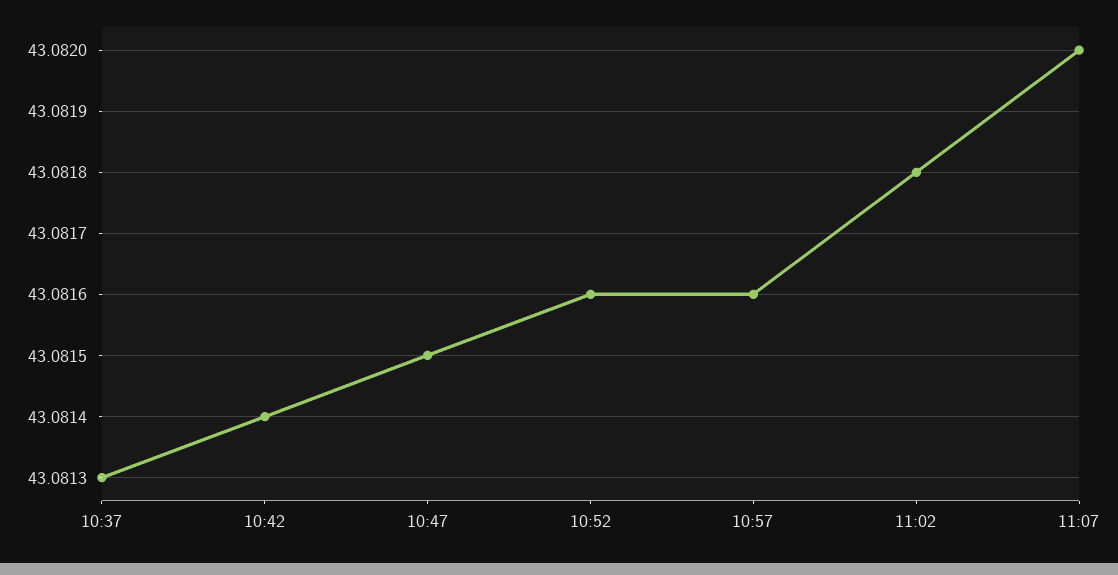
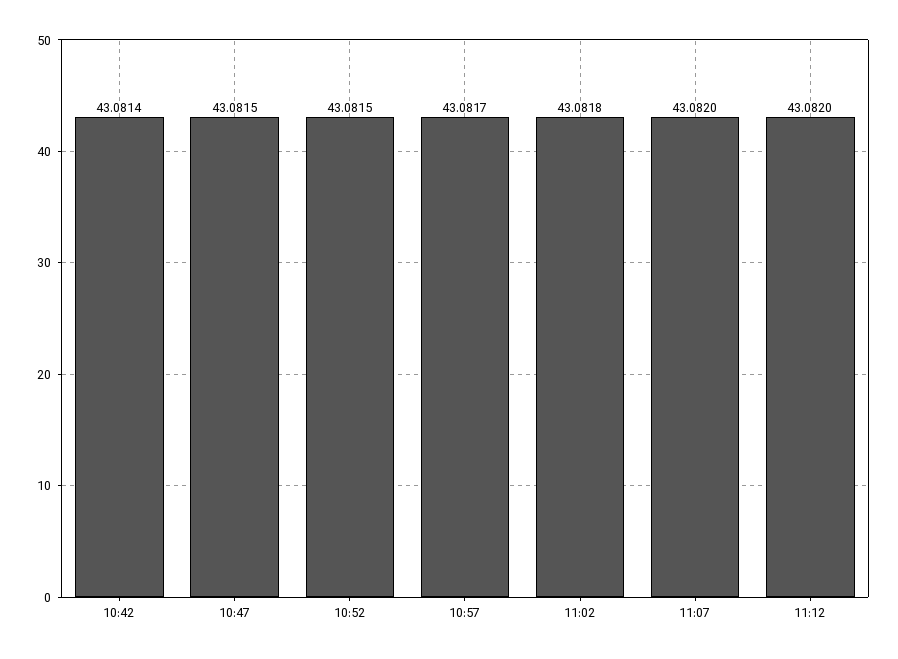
10:37: 43.0813 -> none
10:52: 43.0816 -> 43.0815
10:57: 43.0816 -> 43.0817
11:12: none -> 43.082

